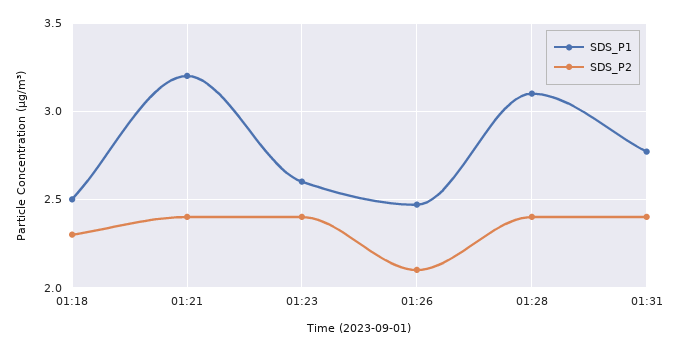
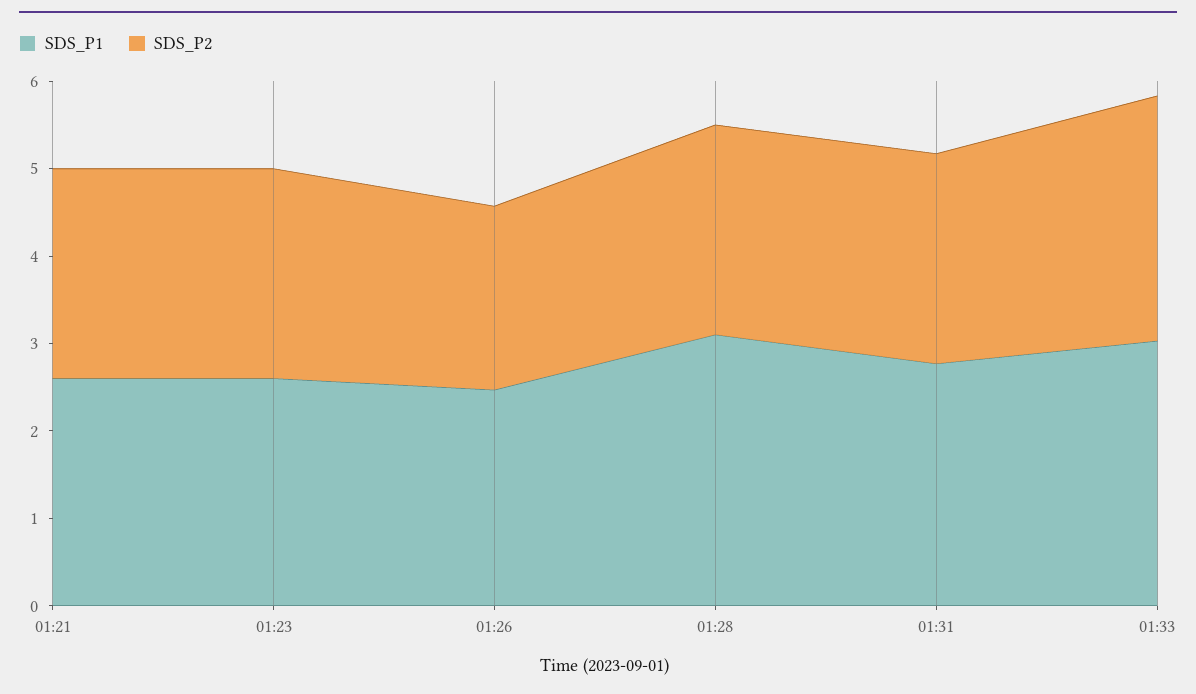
SDS_P1, 01:18: 2.5 -> none
SDS_P2, 01:18: 2.3 -> none
SDS_P1, 01:21: 3.2 -> 2.6
SDS_P1, 01:33: none -> 3
SDS_P2, 01:33: none -> 2.8

